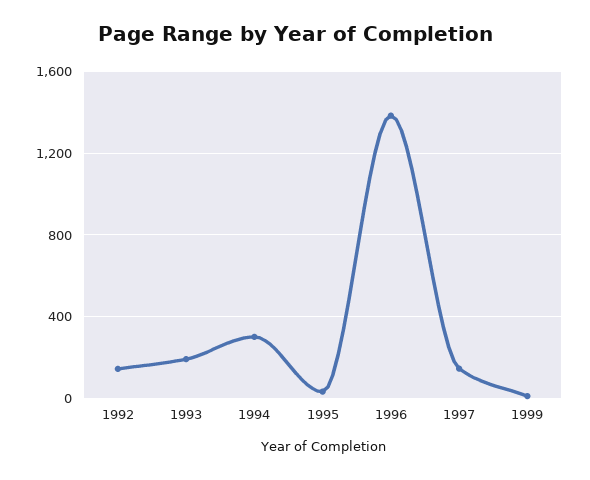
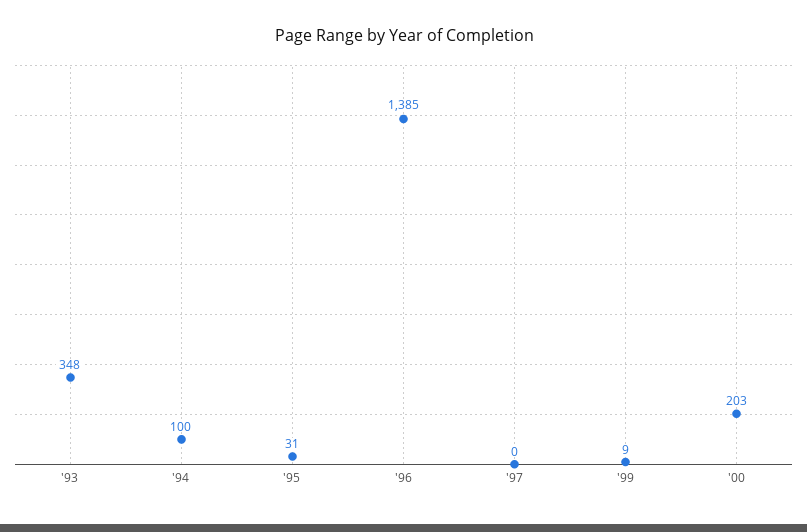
1992: 150 -> none
1993: 200 -> 348
1994: 300 -> 100
1997: 150 -> 0
'00: none -> 203

